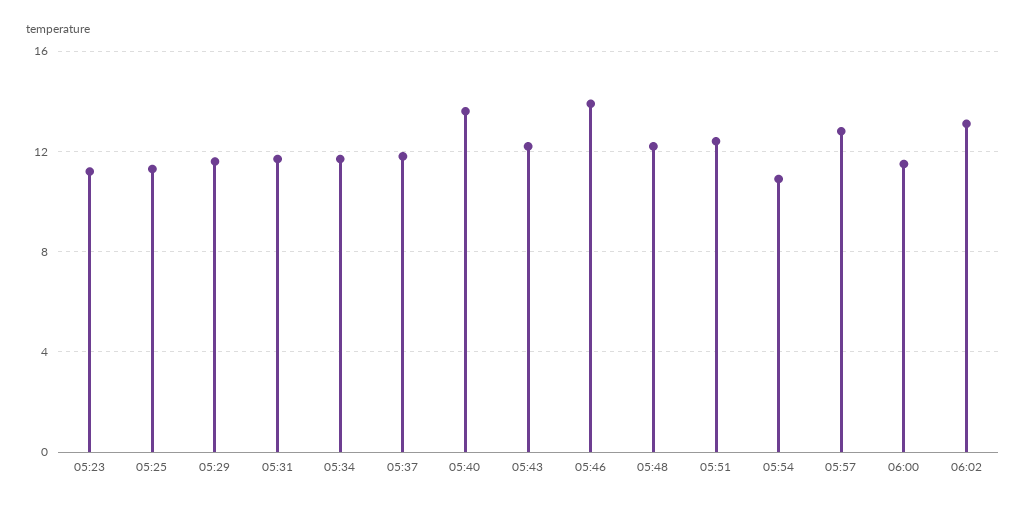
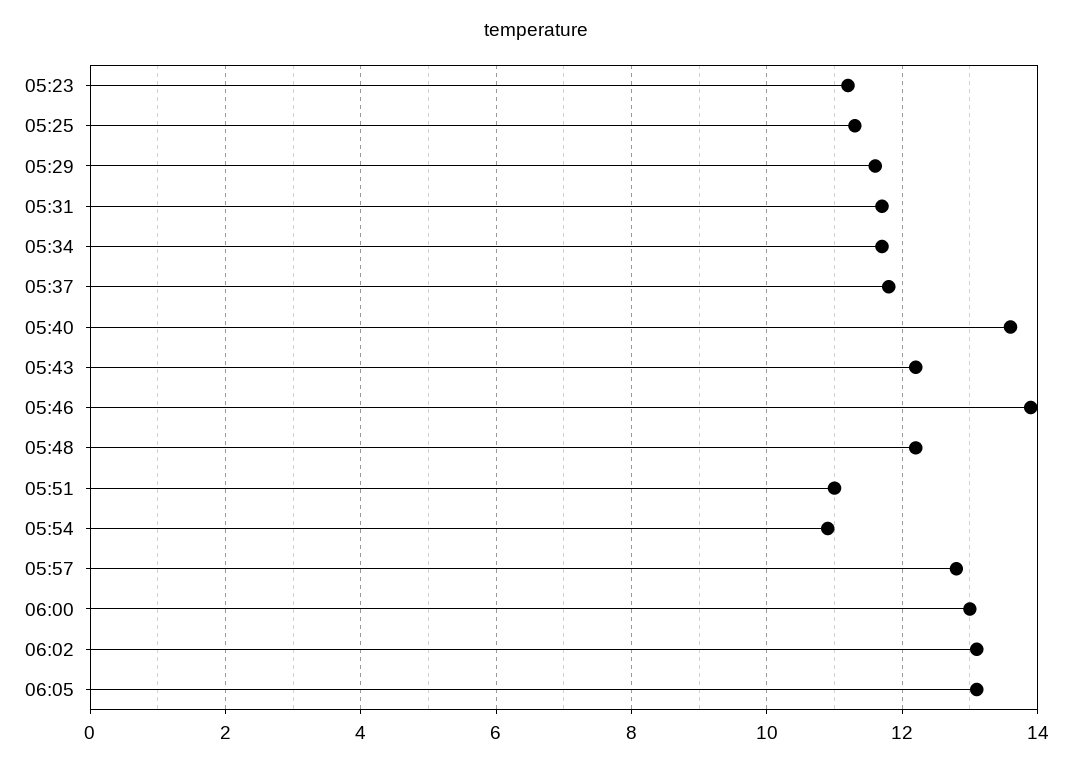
05:51: 12.5 -> 11
06:00: 11.5 -> 13
06:05: none -> 13

